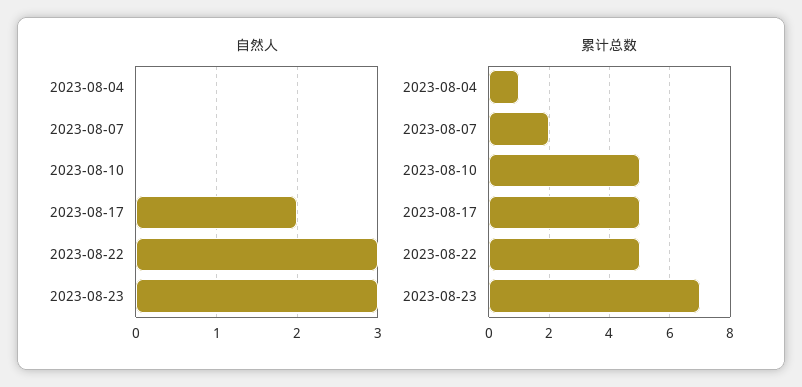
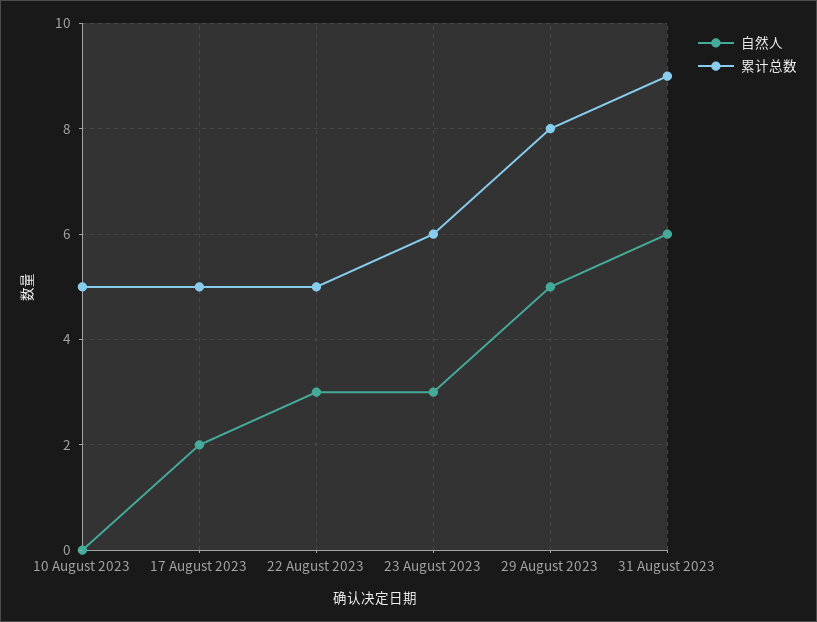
自然人, 2023-08-04: 0 -> none
自然人, 2023-08-07: 0 -> none
累计总数, 2023-08-04: 1 -> none
累计总数, 2023-08-07: 2 -> none
累计总数, 2023-08-23: 7 -> 6
自然人, 29 August 2023: none -> 5
累计总数, 29 August 2023: none -> 8
自然人, 31 August 2023: none -> 6
累计总数, 31 August 2023: none -> 9

